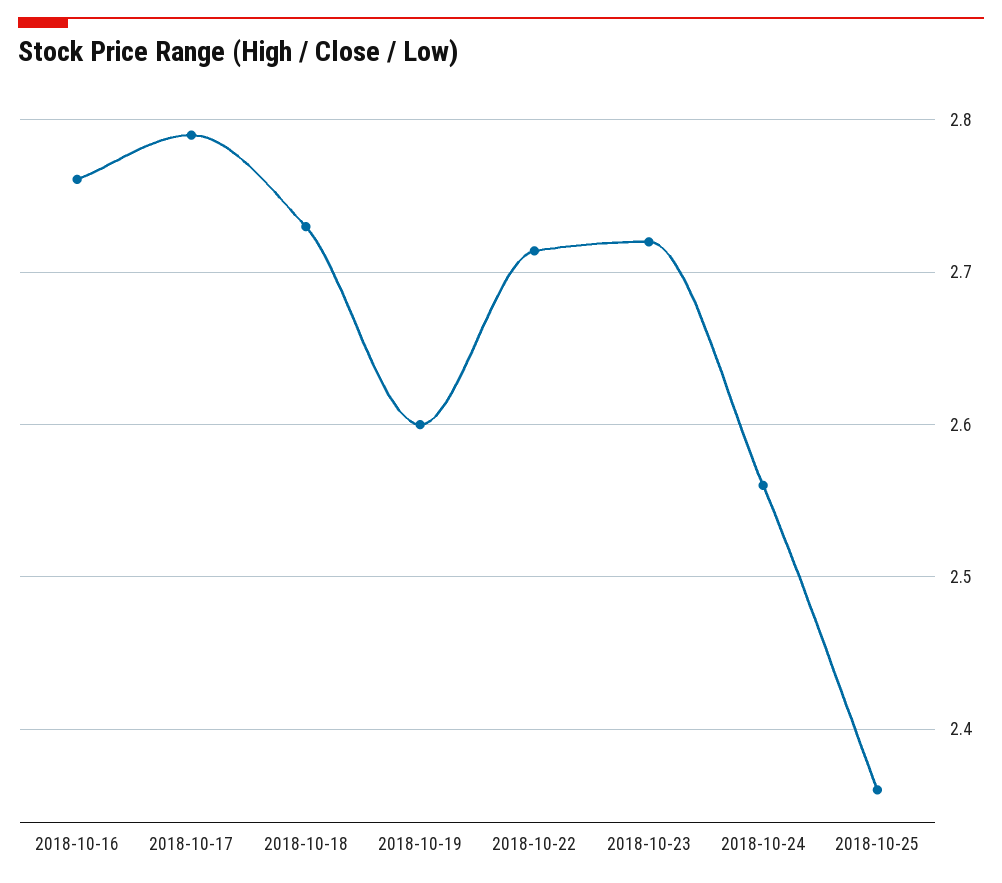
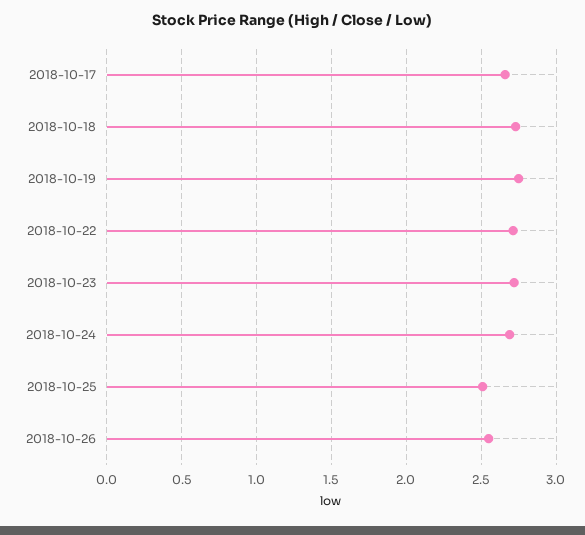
2018-10-16: 2.76 -> none
2018-10-17: 2.79 -> 2.65
2018-10-19: 2.6 -> 2.75
2018-10-24: 2.56 -> 2.7
2018-10-25: 2.36 -> 2.5
2018-10-26: none -> 2.55

